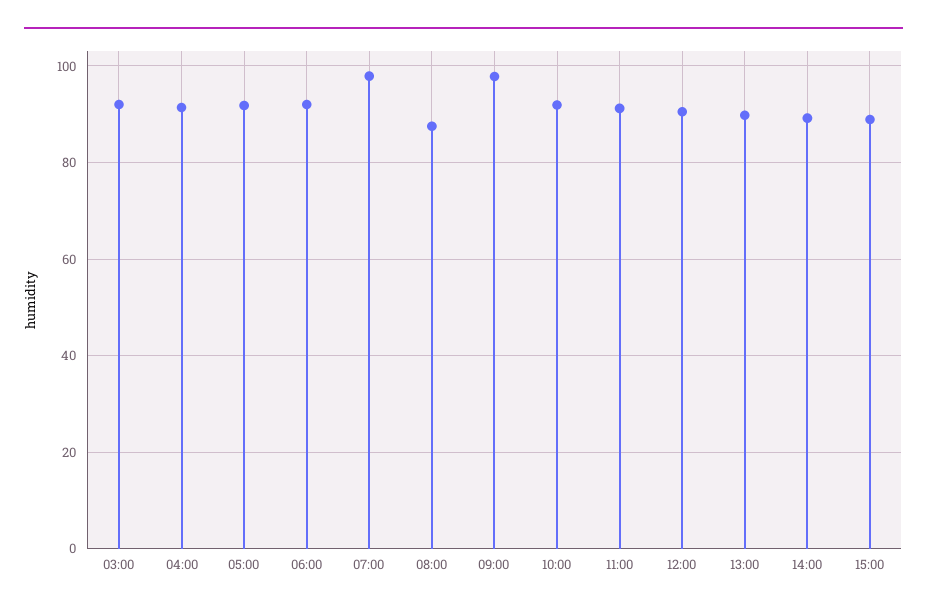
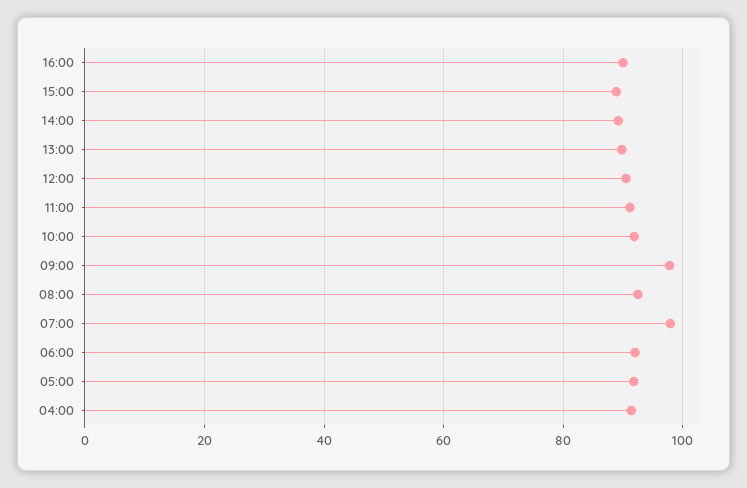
03:00: 92 -> none
08:00: 88 -> 92
16:00: none -> 90

